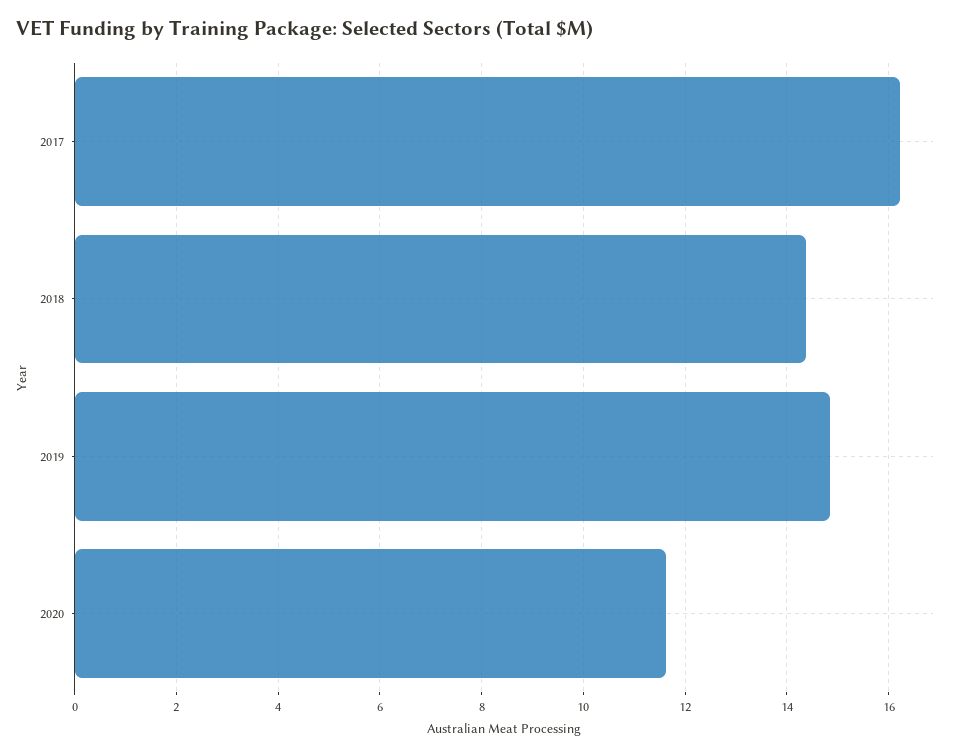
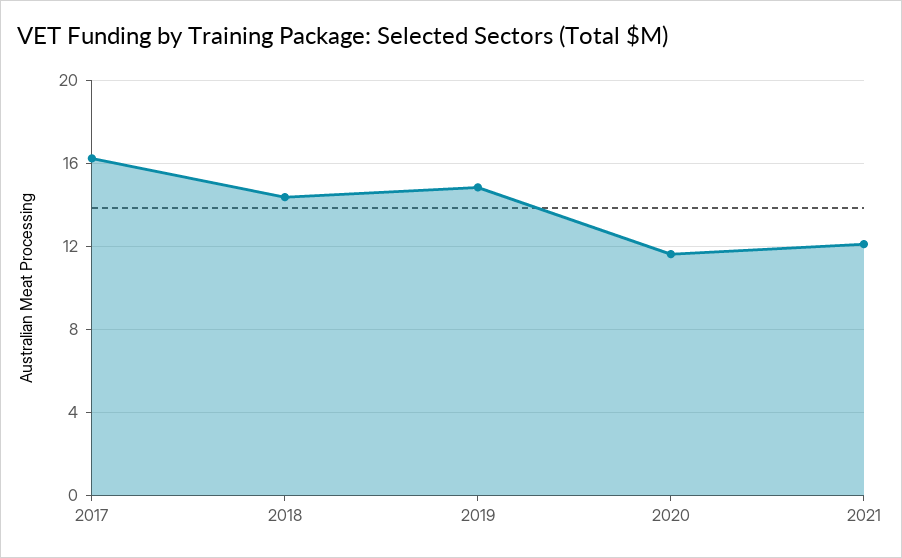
2021: none -> 12

